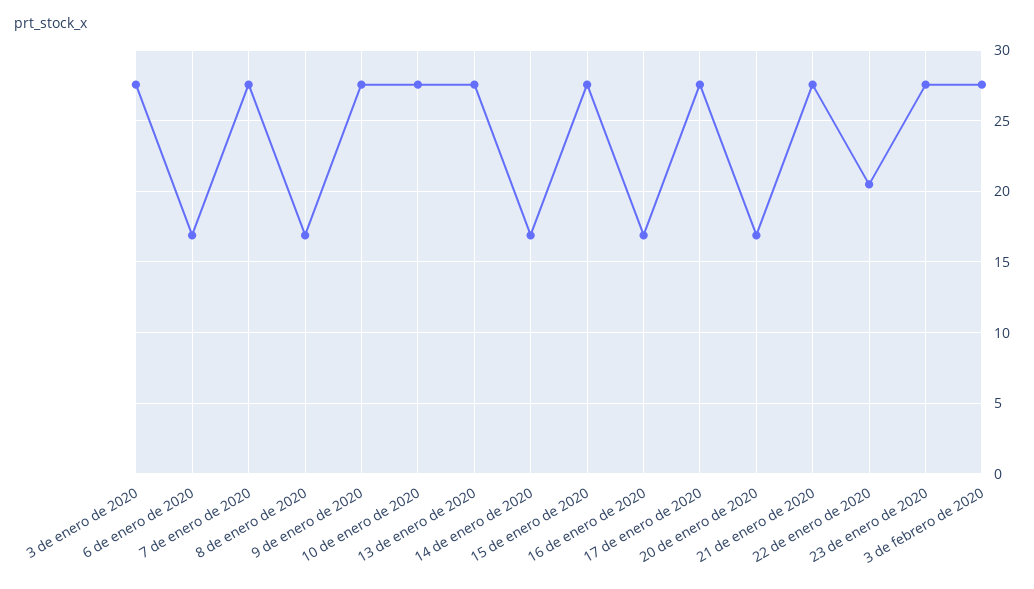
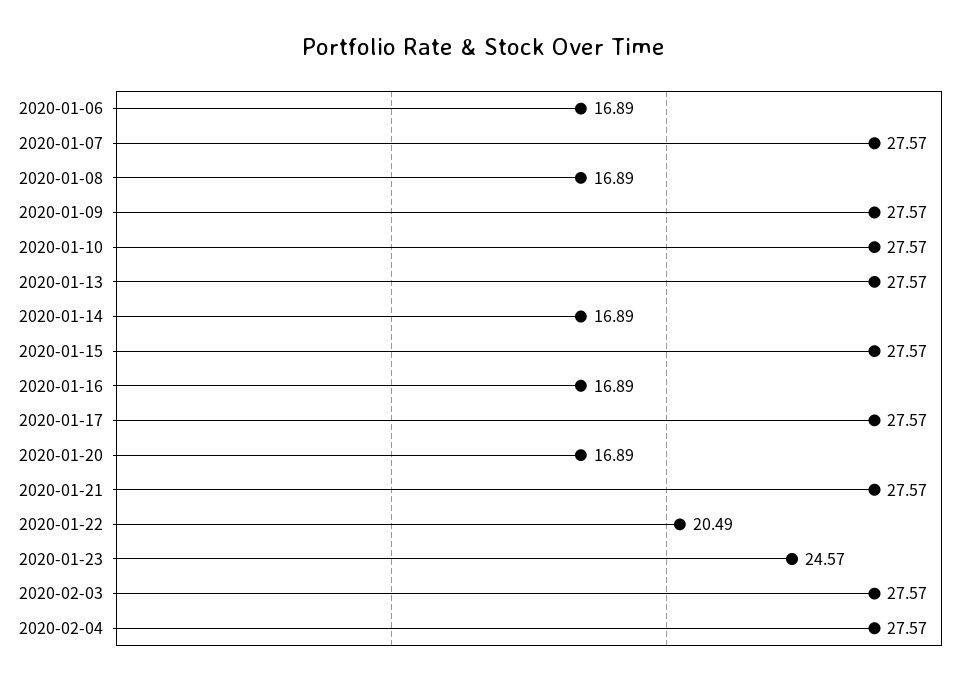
3 de enero de 2020: 27.5 -> none
23 de enero de 2020: 27.5 -> 24.57
2020-02-04: none -> 27.57

